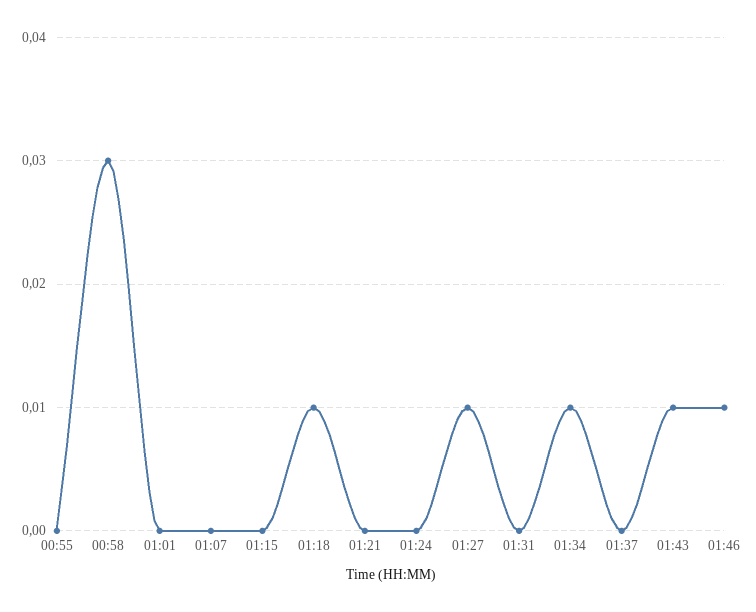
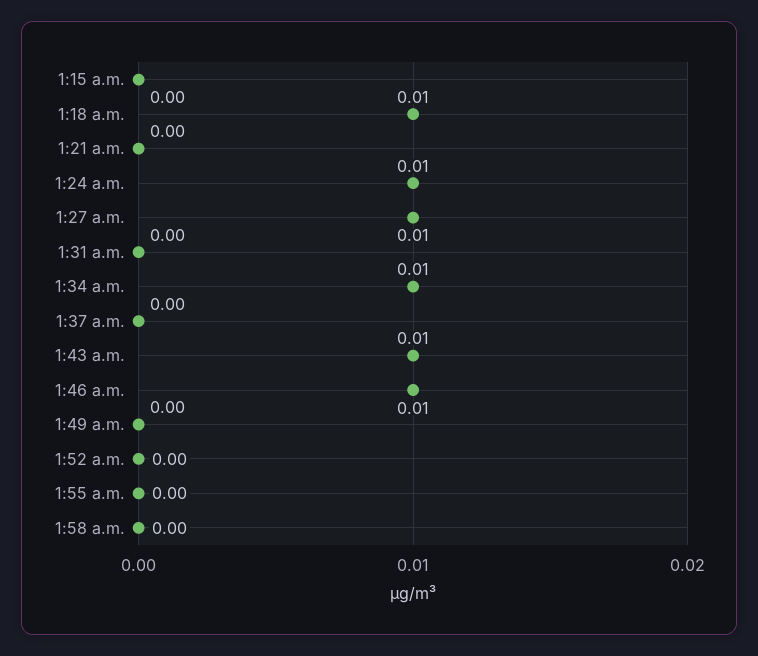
00:55: 0 -> none
00:58: 0.03 -> none
01:01: 0 -> none
01:07: 0 -> none
01:24: 0 -> 0.01
1:49 a.m.: none -> 0
1:52 a.m.: none -> 0
1:55 a.m.: none -> 0
1:58 a.m.: none -> 0

